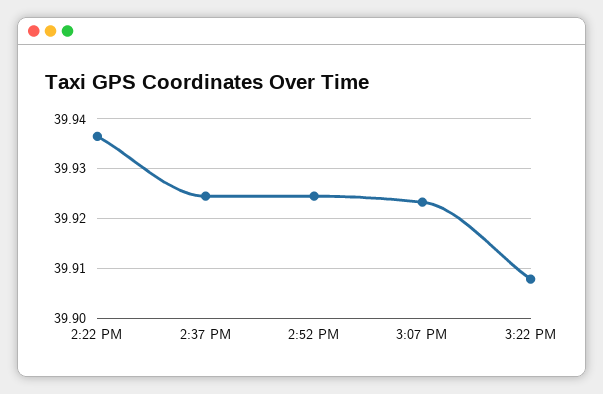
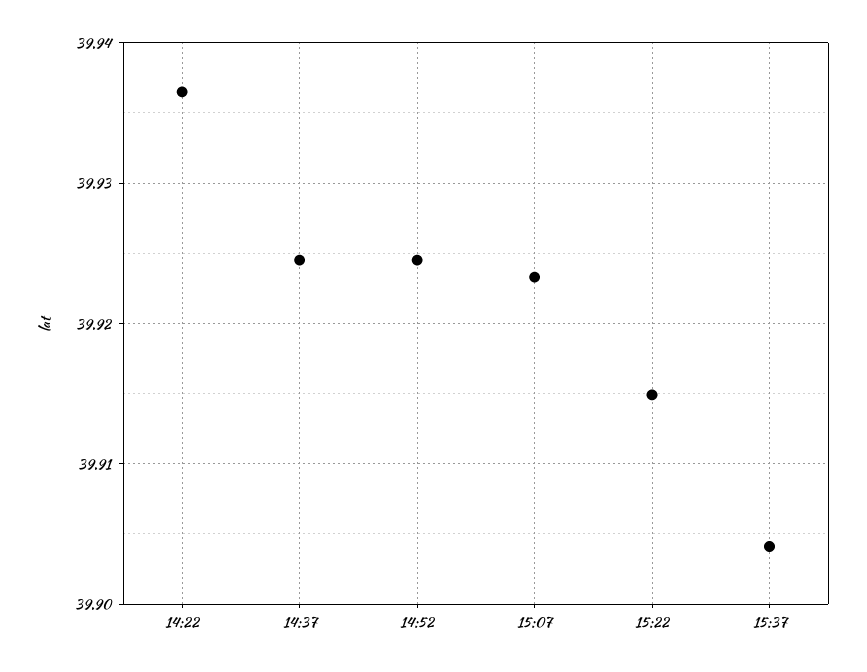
3:22 PM: 39.908 -> 39.915
15:37: none -> 39.904

